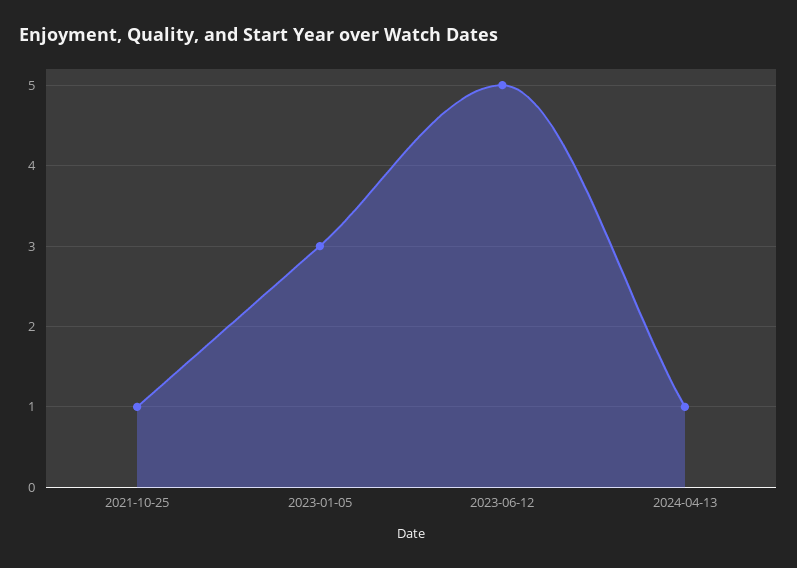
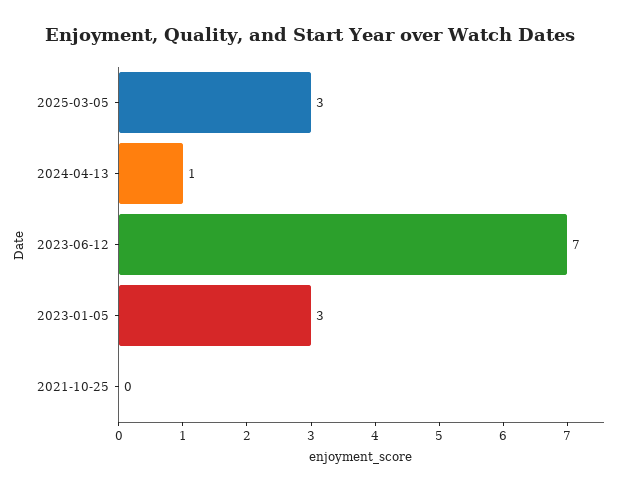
2021-10-25: 1 -> 0
2023-06-12: 5 -> 7
2025-03-05: none -> 3

